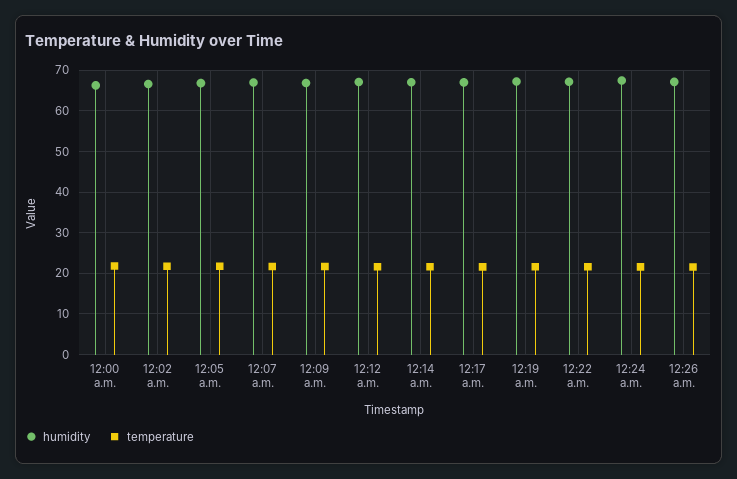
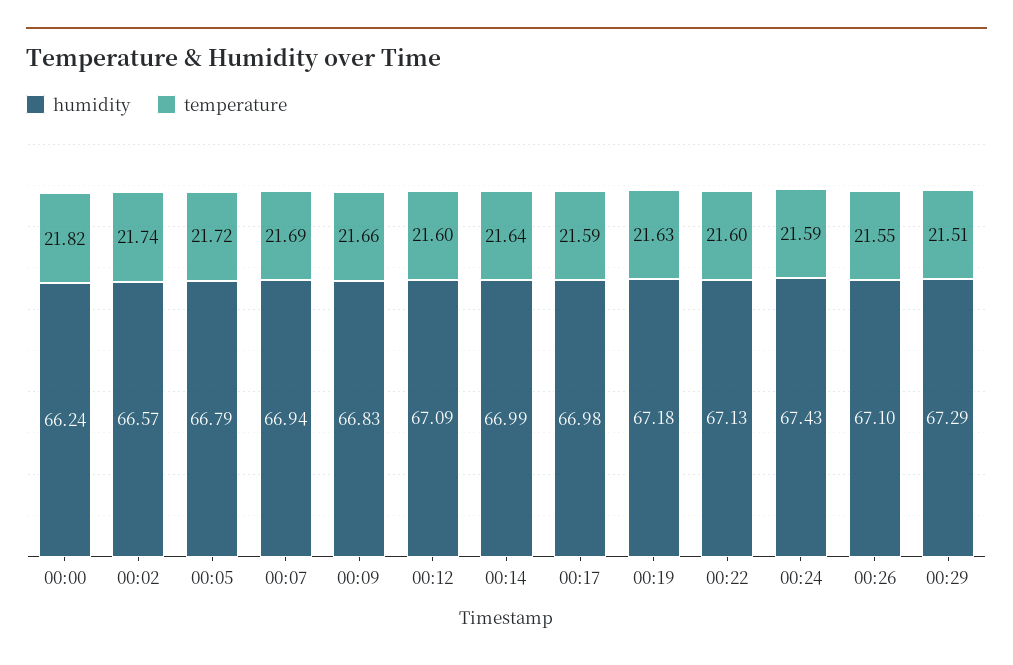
humidity, 00:29: none -> 67.29
temperature, 00:29: none -> 21.51

